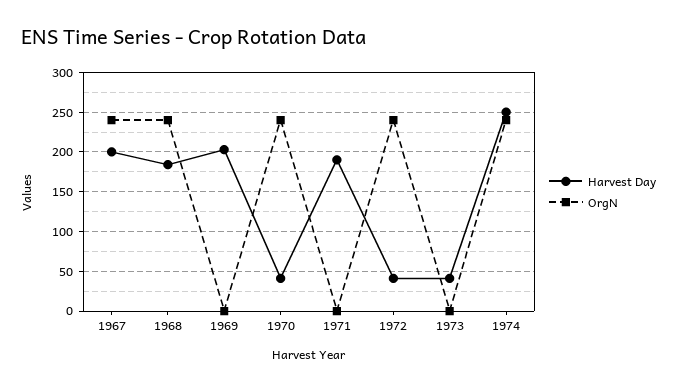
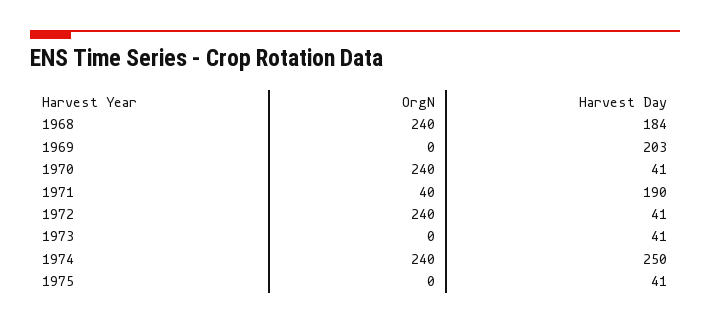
Harvest Day, 1967: 200 -> none
OrgN, 1967: 240 -> none
OrgN, 1971: 0 -> 40
OrgN, 1975: none -> 0
Harvest Day, 1975: none -> 41

